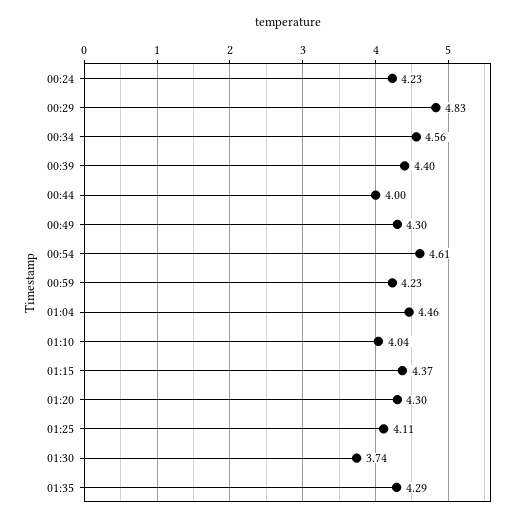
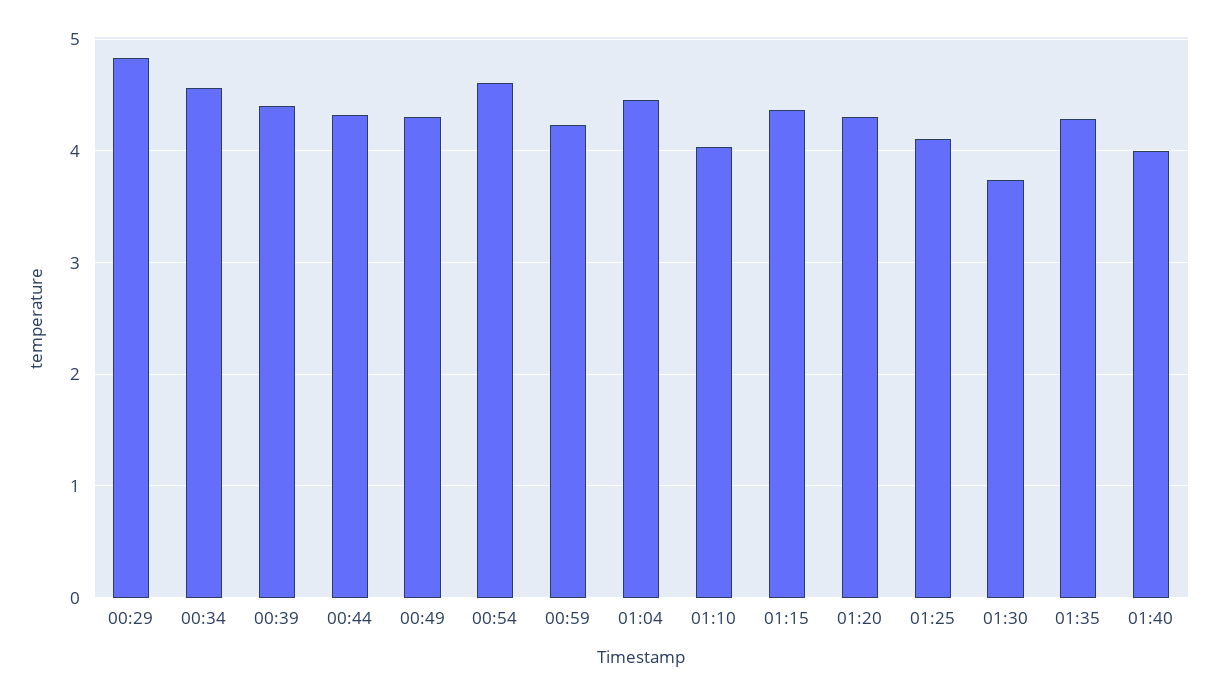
00:24: 4.23 -> none
00:44: 4 -> 4.3
01:40: none -> 4

